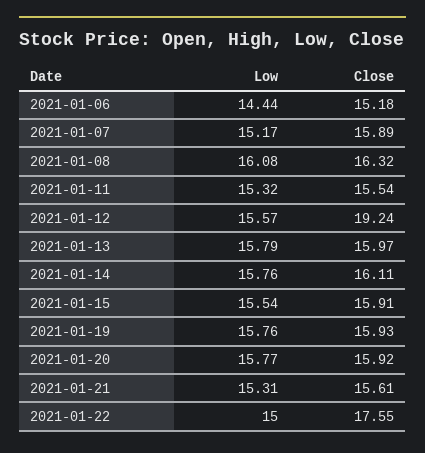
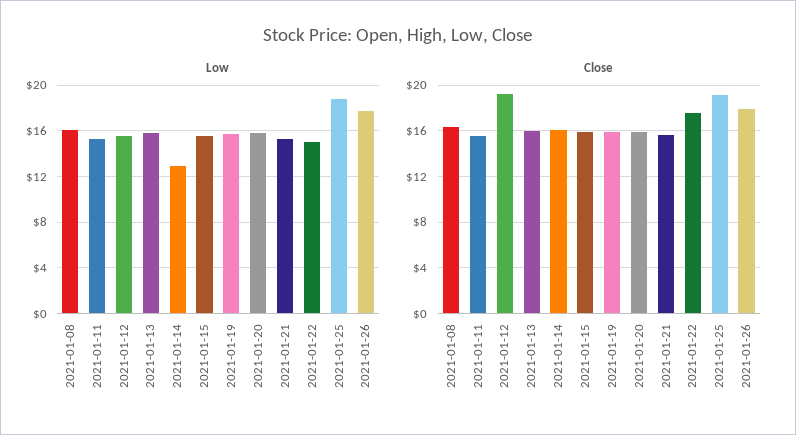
Low, 2021-01-06: 14.44 -> none
Close, 2021-01-06: 15.18 -> none
Low, 2021-01-07: 15.17 -> none
Close, 2021-01-07: 15.89 -> none
Low, 2021-01-14: 15.76 -> 13
Low, 2021-01-25: none -> 19
Low, 2021-01-26: none -> 18
Close, 2021-01-25: none -> 19
Close, 2021-01-26: none -> 18

